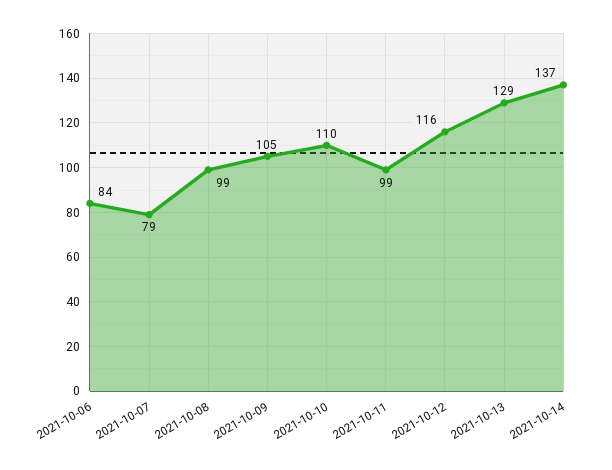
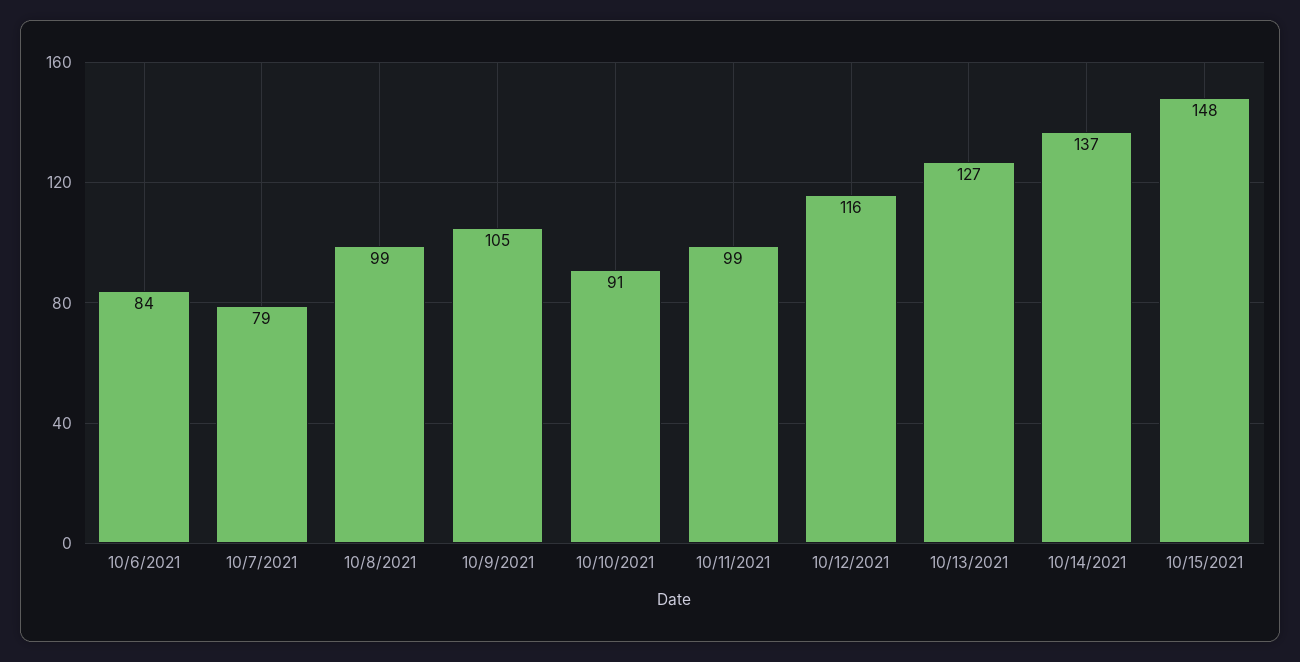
2021-10-10: 110 -> 91
2021-10-13: 129 -> 127
10/15/2021: none -> 148

